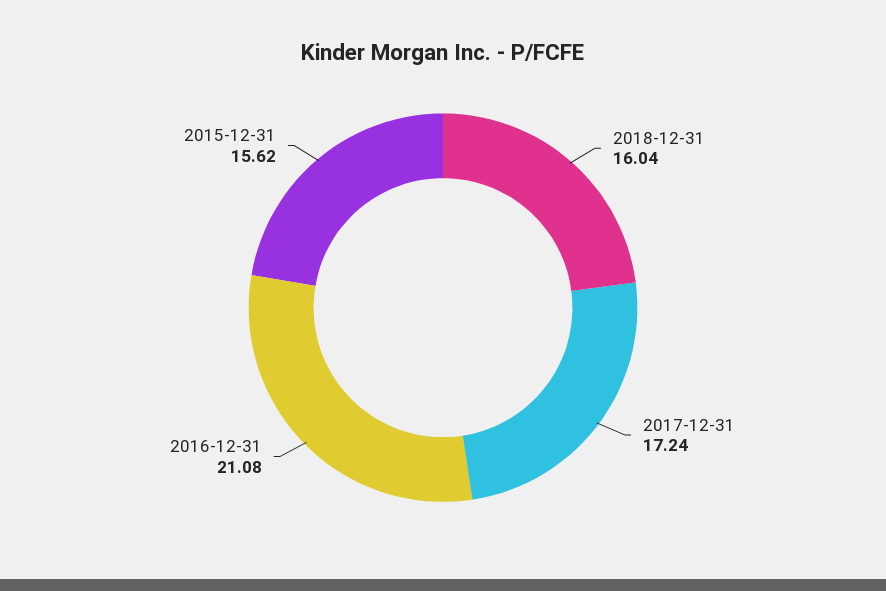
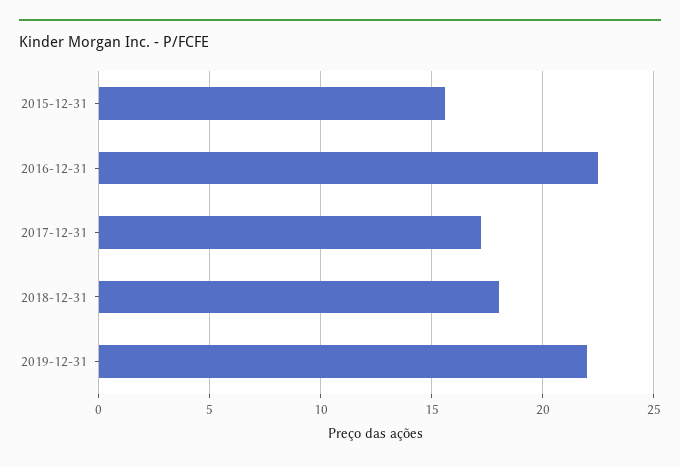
2018-12-31: 16.04 -> 18
2016-12-31: 21.08 -> 22.5
2019-12-31: none -> 22

